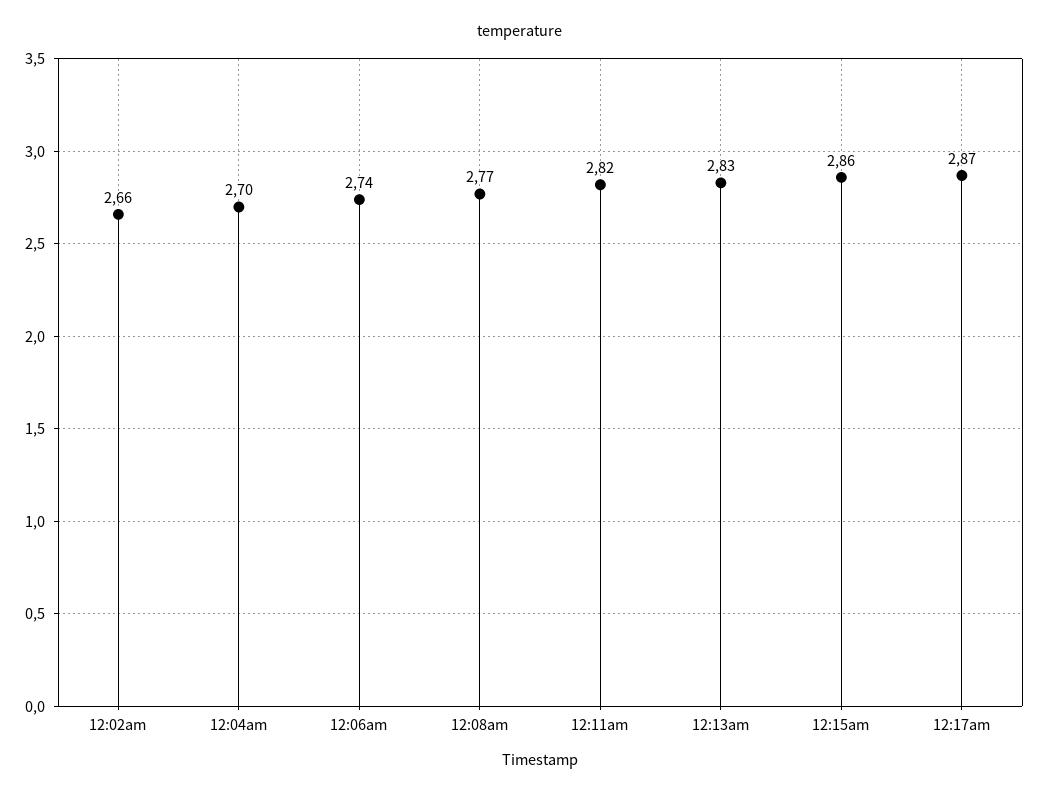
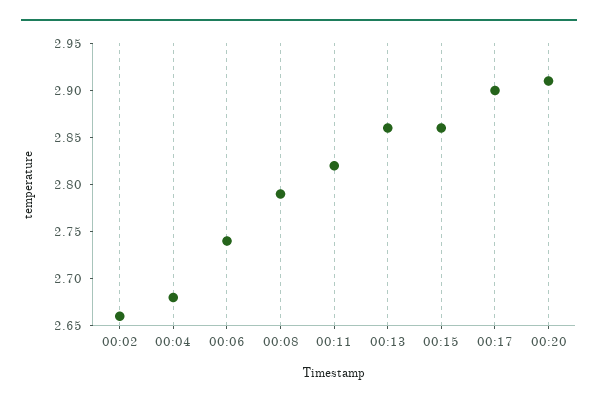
12:04am: 2.7 -> 2.68
12:08am: 2.77 -> 2.79
12:13am: 2.83 -> 2.86
12:17am: 2.87 -> 2.9
00:20: none -> 2.91

